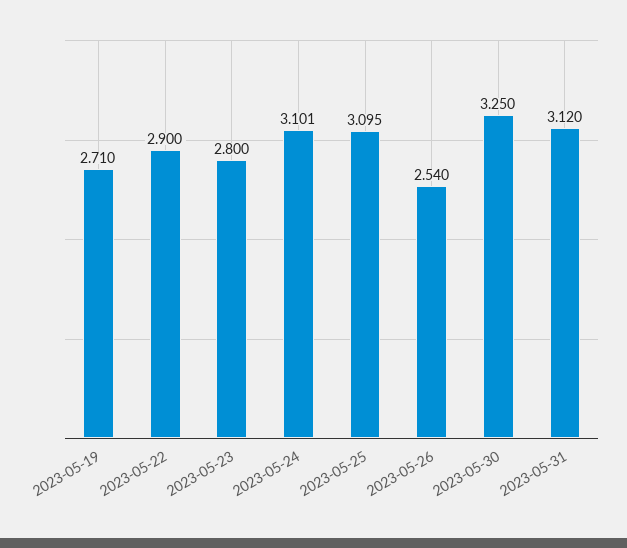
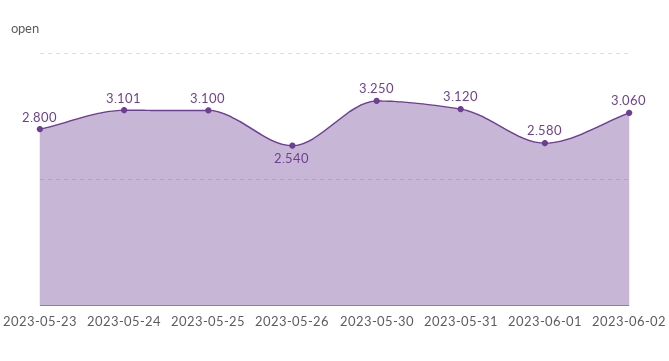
2023-05-19: 2.71 -> none
2023-05-22: 2.9 -> none
2023-05-25: 3.095 -> 3.1
2023-06-01: none -> 2.58
2023-06-02: none -> 3.06

